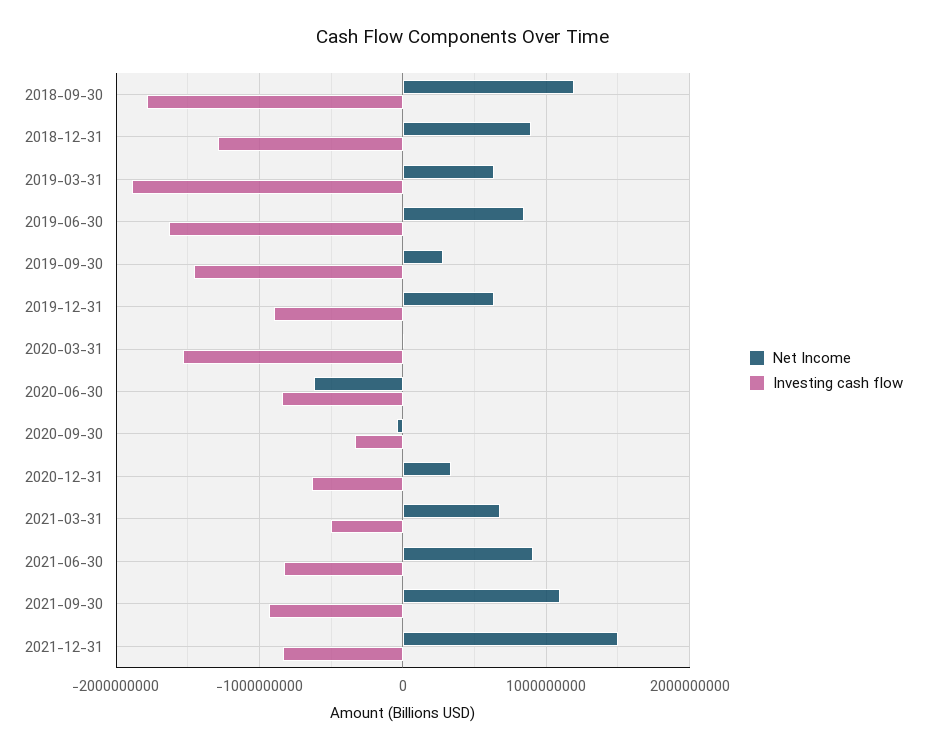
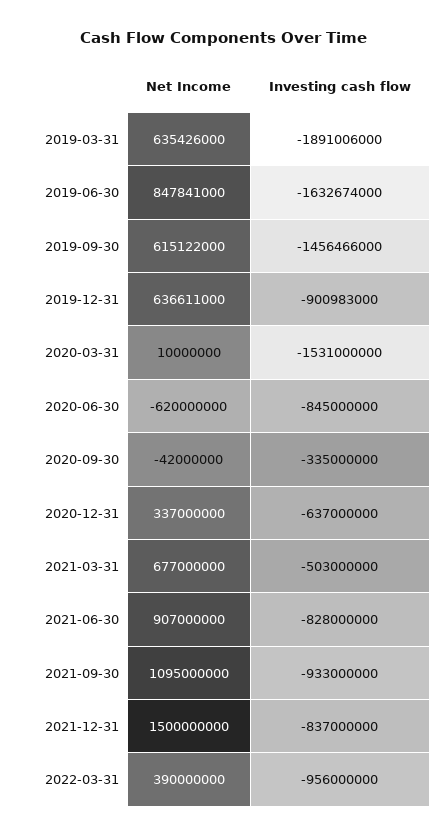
Net Income, 2018-09-30: 1200000000 -> none
Investing cash flow, 2018-09-30: -1800000000 -> none
Net Income, 2018-12-31: 900000000 -> none
Investing cash flow, 2018-12-31: -1300000000 -> none
Net Income, 2019-09-30: 300000000 -> 615122000
Net Income, 2022-03-31: none -> 390000000
Investing cash flow, 2022-03-31: none -> -956000000

